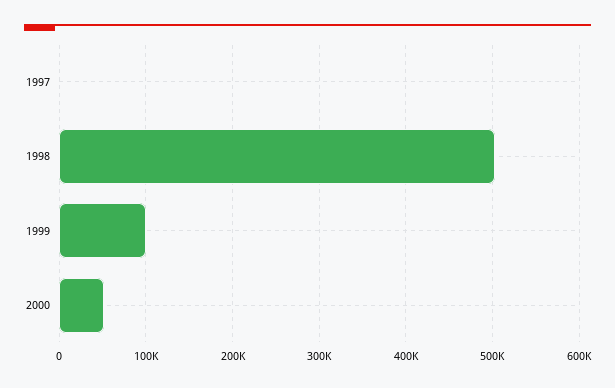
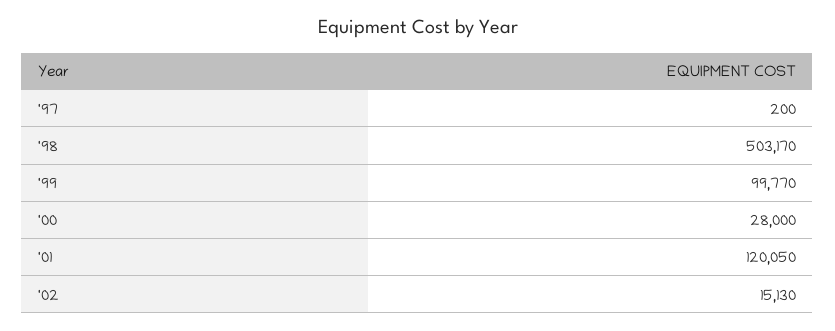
2000: 50000 -> 28000
'01: none -> 120050
'02: none -> 15130

